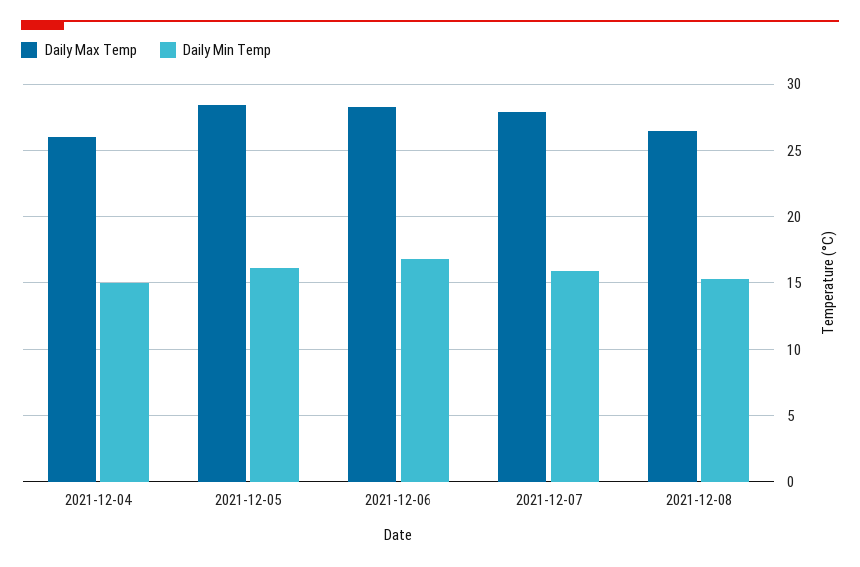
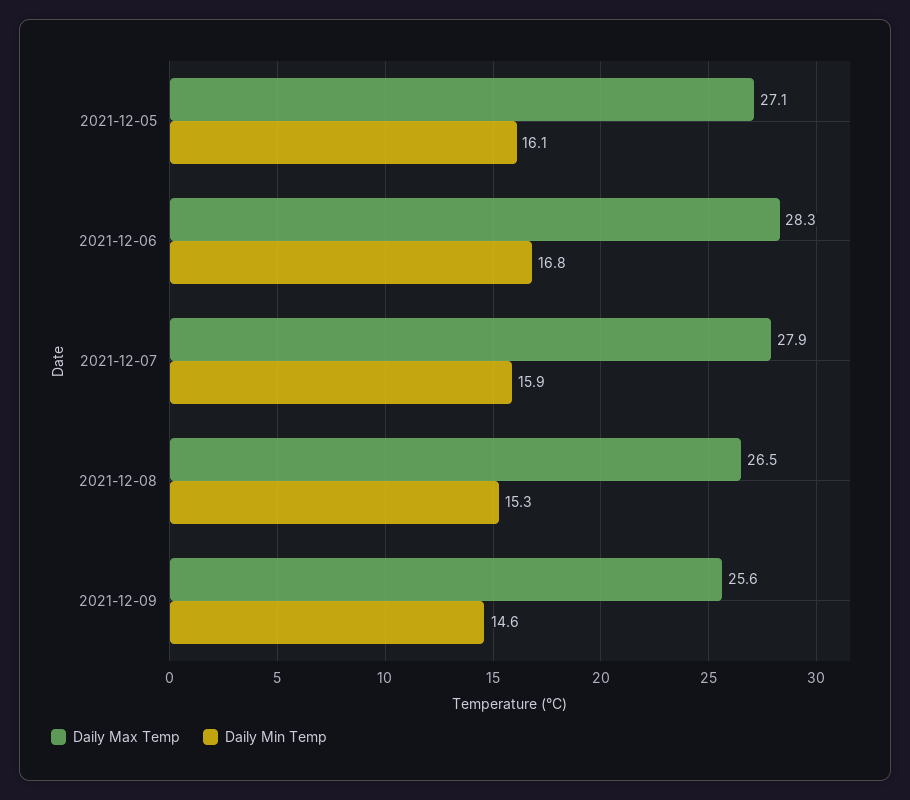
Daily Max Temp, 2021-12-04: 26 -> none
Daily Min Temp, 2021-12-04: 15 -> none
Daily Max Temp, 2021-12-05: 28.5 -> 27.1
Daily Max Temp, 2021-12-09: none -> 25.6
Daily Min Temp, 2021-12-09: none -> 14.6

